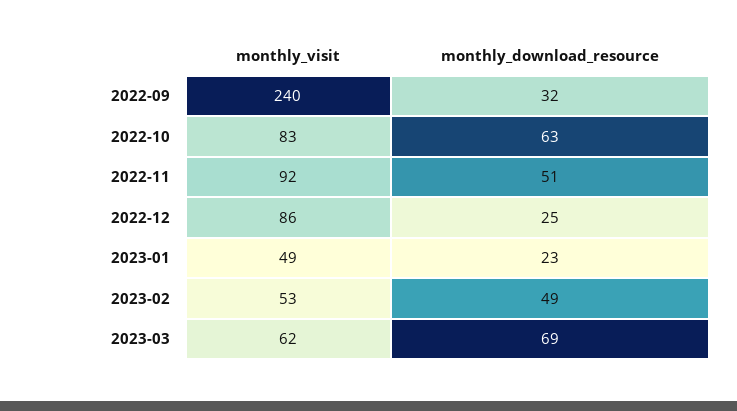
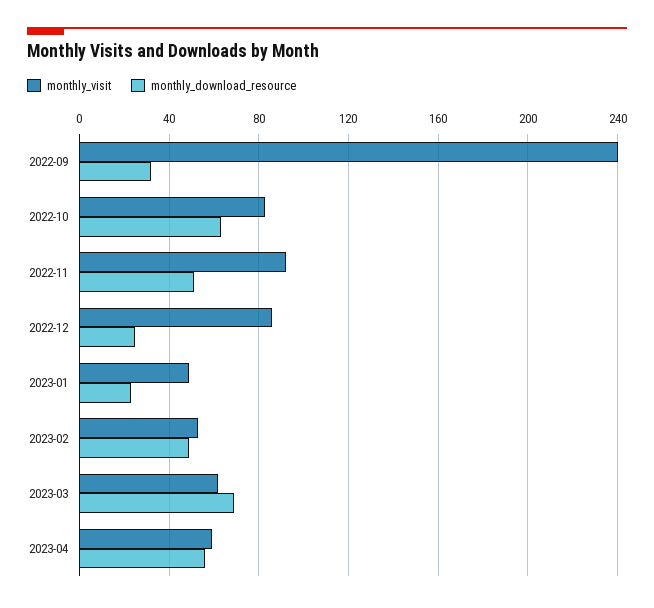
monthly_visit, 2023-04: none -> 60
monthly_download_resource, 2023-04: none -> 55

